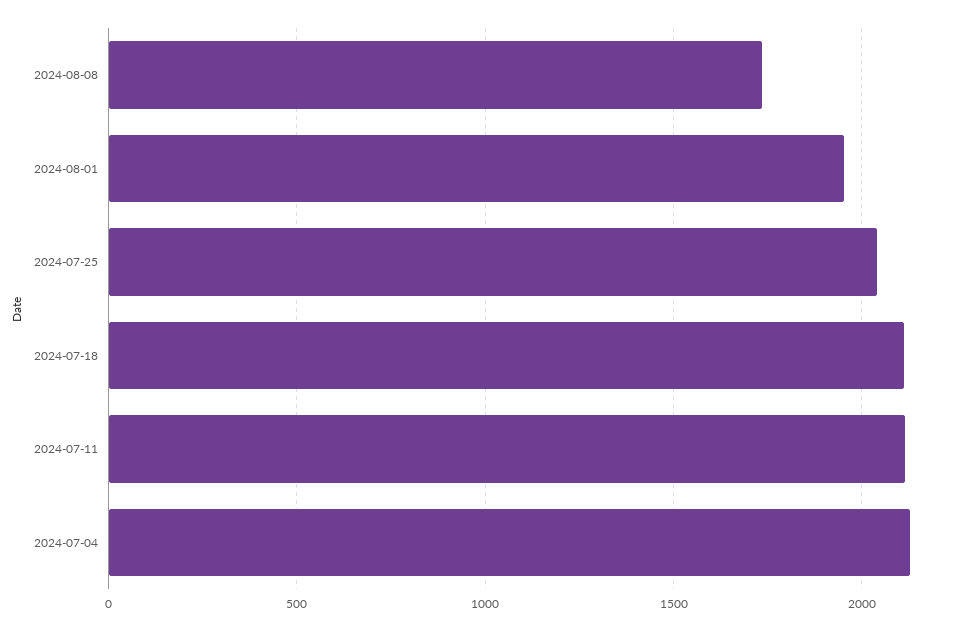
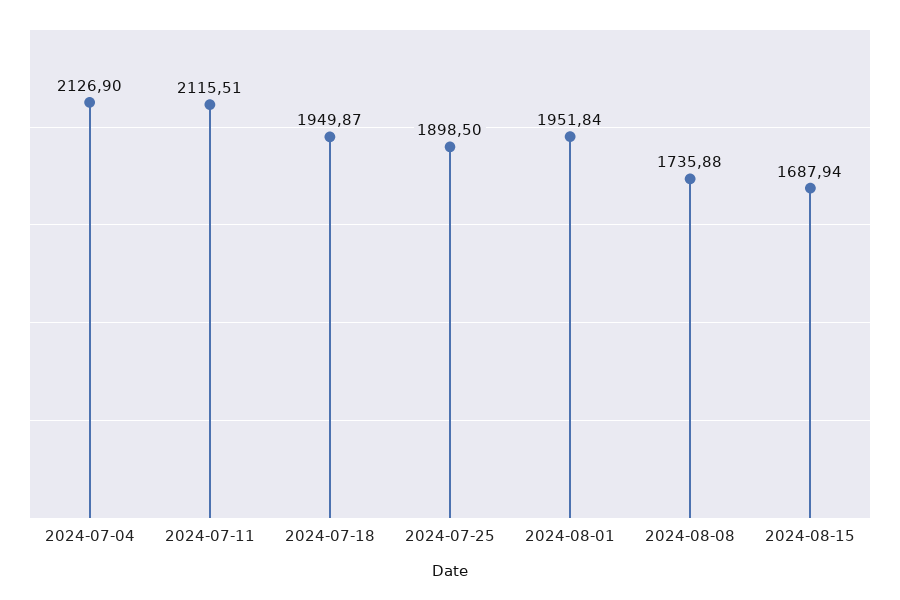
2024-07-25: 2050 -> 1898.5
2024-07-18: 2100 -> 1949.87
2024-08-15: none -> 1687.94

